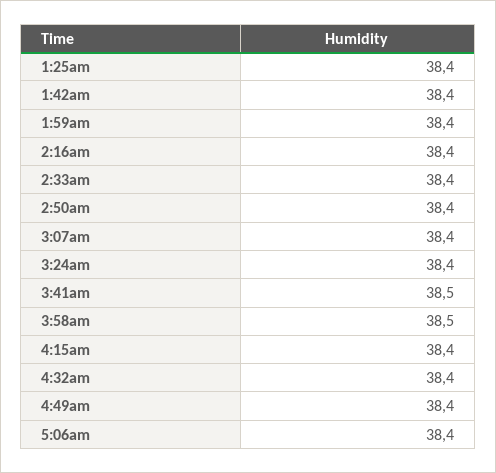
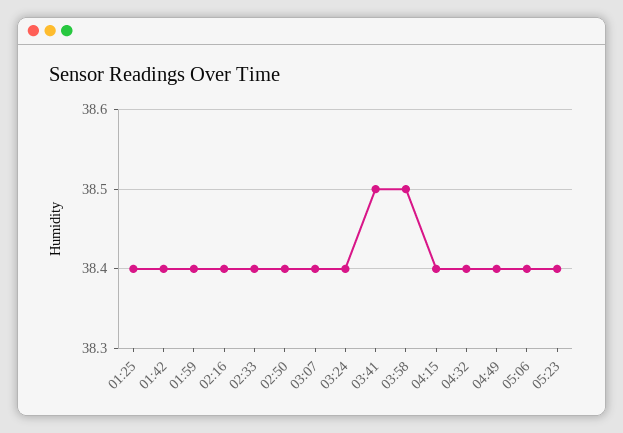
05:23: none -> 38.4

